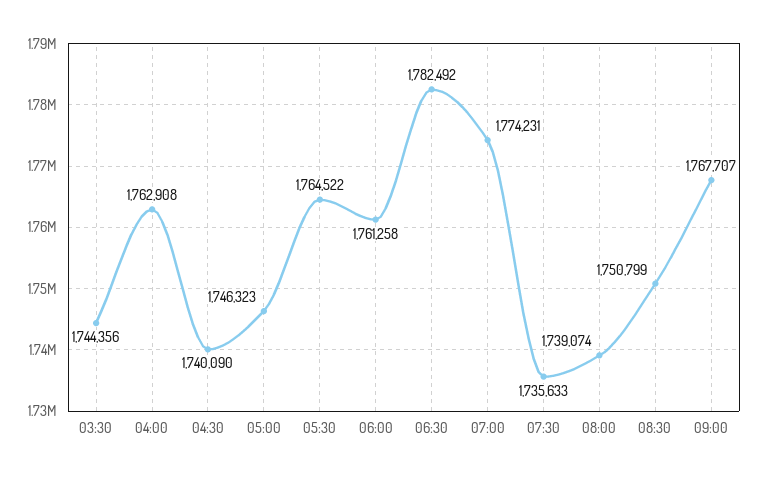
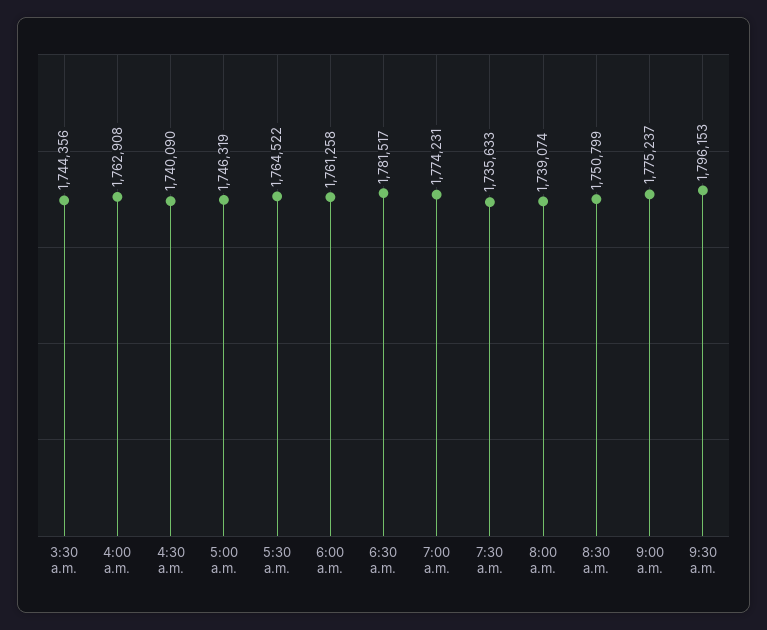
05:00: 1746323 -> 1746319
06:30: 1782492 -> 1781517
09:00: 1767707 -> 1775237
9:30 a.m.: none -> 1796153

